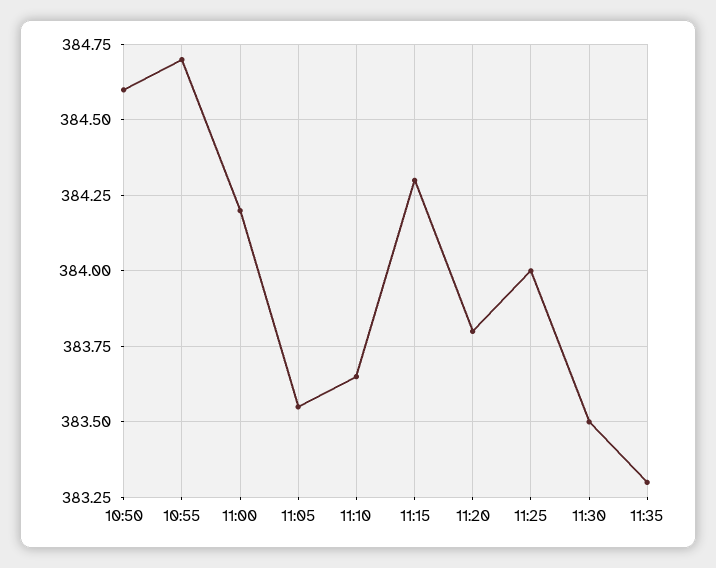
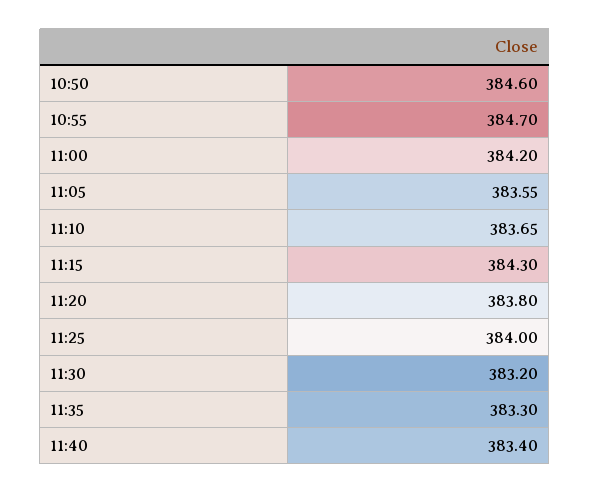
11:30: 383.5 -> 383.2
11:40: none -> 383.4

